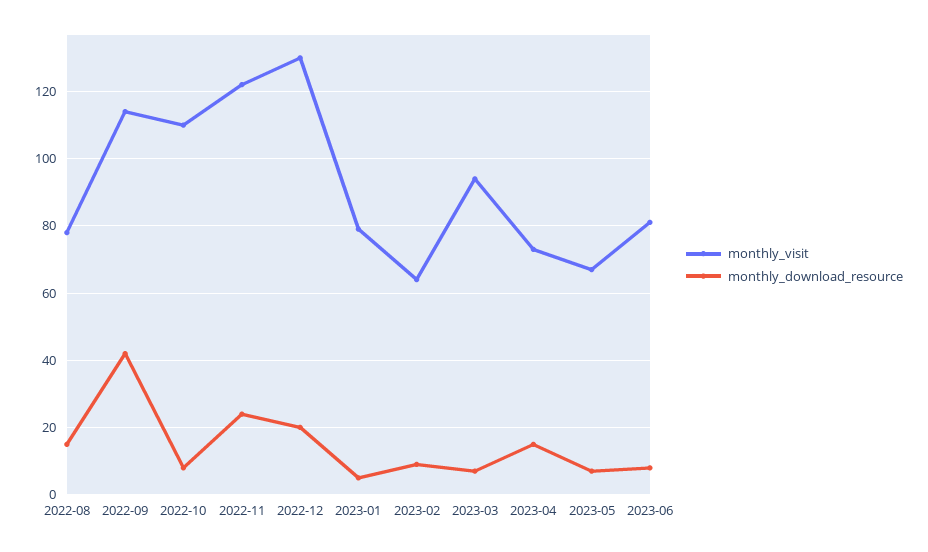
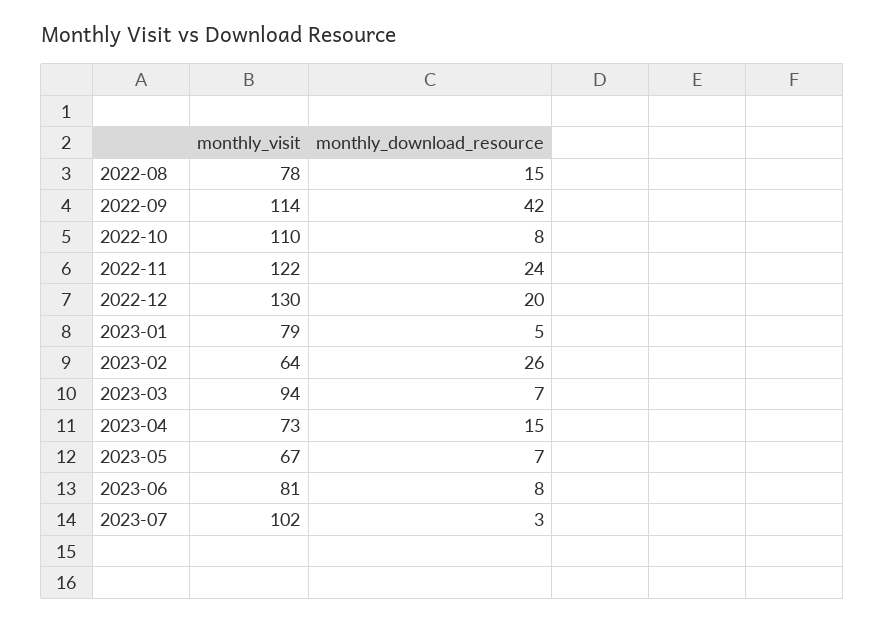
monthly_download_resource, 2023-02: 10 -> 26
monthly_visit, 2023-07: none -> 102
monthly_download_resource, 2023-07: none -> 3

